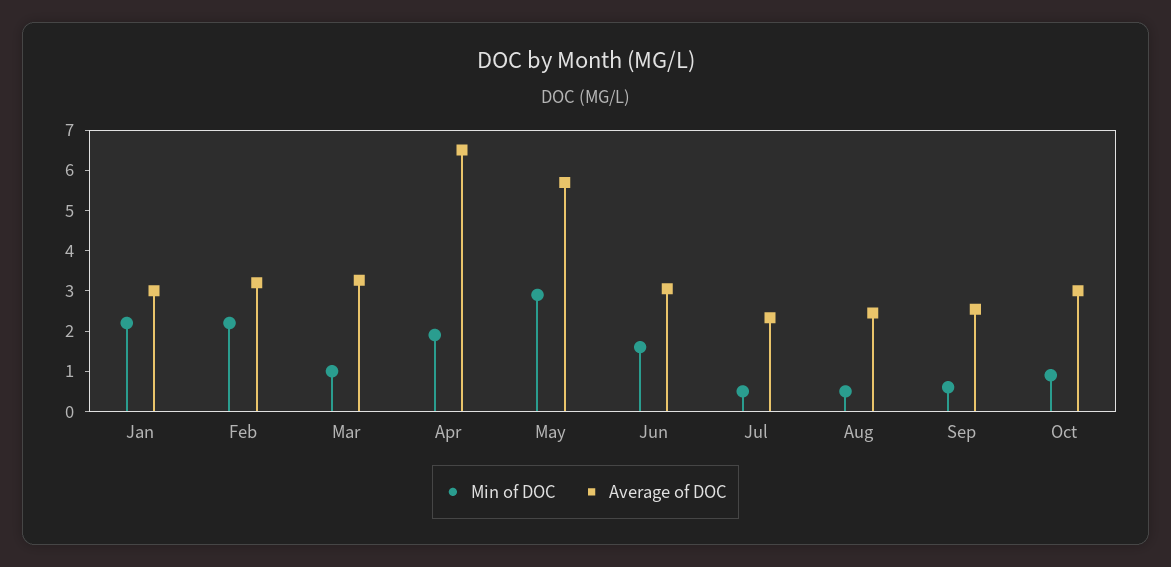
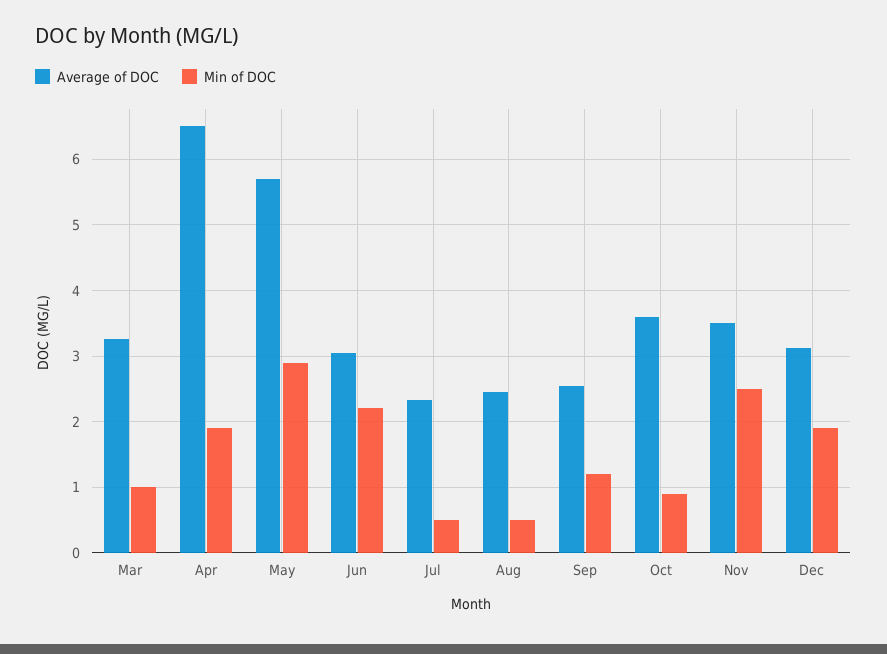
Min of DOC, Jan: 2.2 -> none
Average of DOC, Jan: 3 -> none
Min of DOC, Feb: 2.2 -> none
Average of DOC, Feb: 3.2 -> none
Min of DOC, Jun: 1.6 -> 2.2
Min of DOC, Sep: 0.6 -> 1.2
Average of DOC, Oct: 3 -> 3.6
Average of DOC, Nov: none -> 3.5
Min of DOC, Nov: none -> 2.5
Average of DOC, Dec: none -> 3.1
Min of DOC, Dec: none -> 1.9

